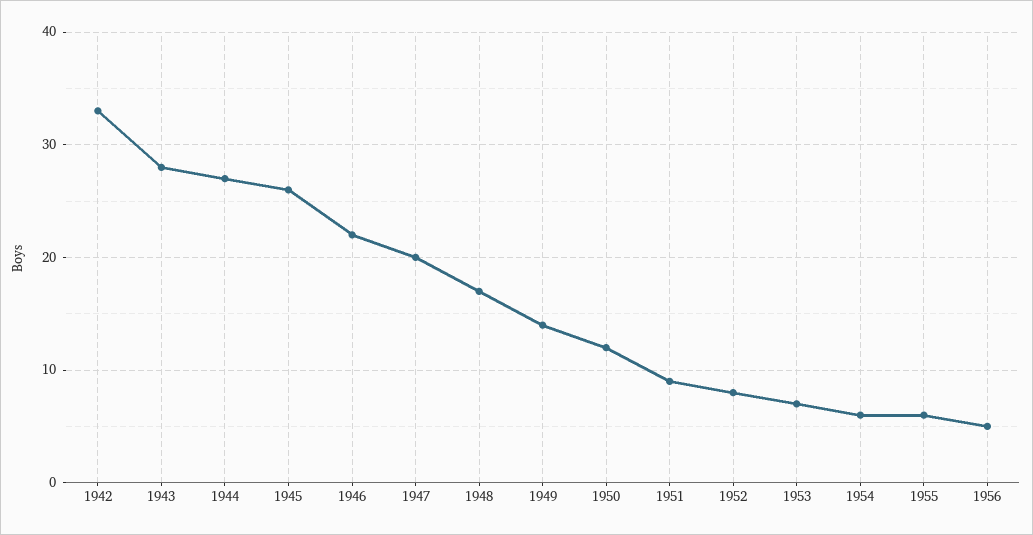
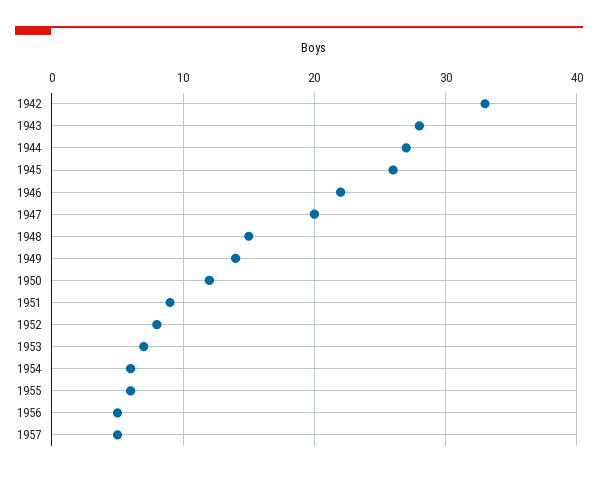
1948: 17 -> 15
1957: none -> 5

